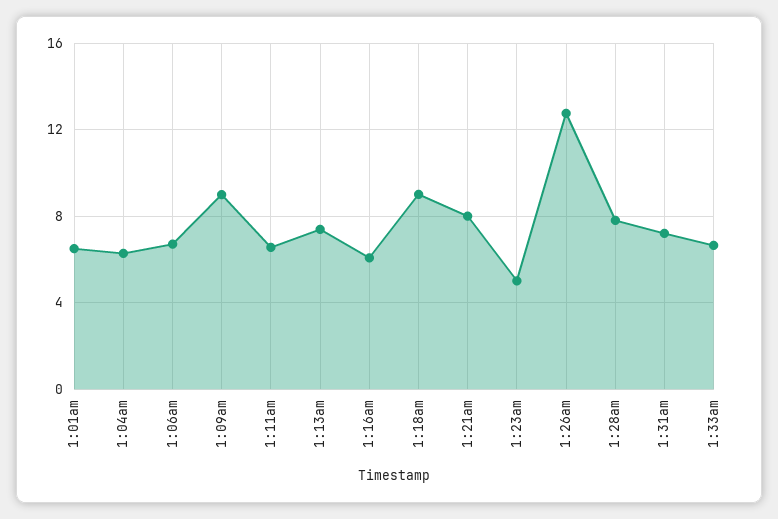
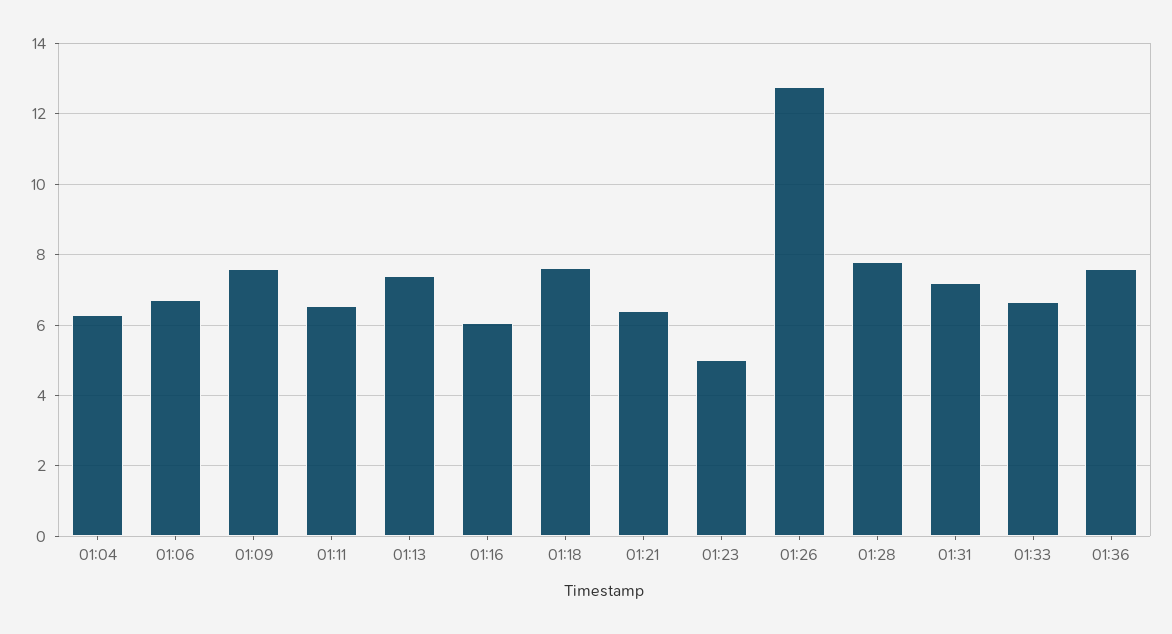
1:01am: 6.5 -> none
1:09am: 9 -> 7.6
1:18am: 9 -> 7.6
1:21am: 8 -> 6.4
01:36: none -> 7.6

